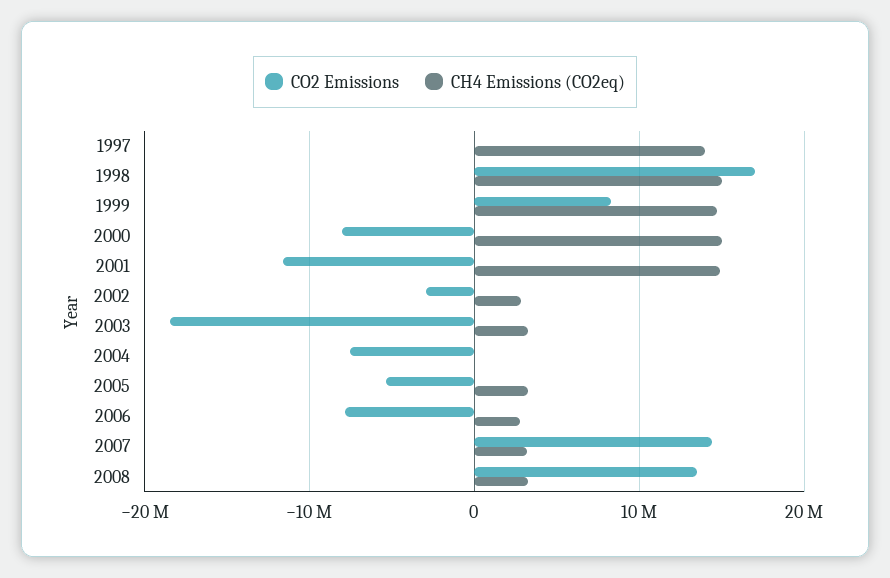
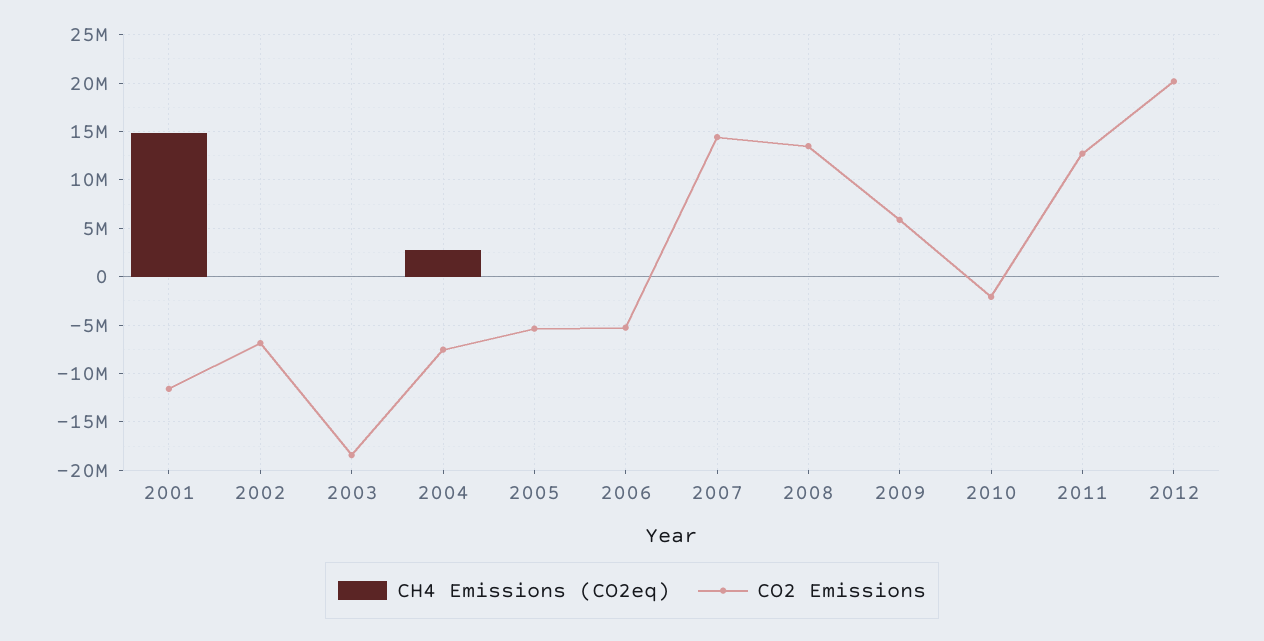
CO2 Emissions, 1997: 0 -> none
CH4 Emissions (CO2eq), 1997: 14000000 -> none
CO2 Emissions, 1998: 17000000 -> none
CH4 Emissions (CO2eq), 1998: 15000000 -> none
CO2 Emissions, 1999: 8000000 -> none
CH4 Emissions (CO2eq), 1999: 15000000 -> none
CO2 Emissions, 2000: -8000000 -> none
CH4 Emissions (CO2eq), 2000: 15000000 -> none
CO2 Emissions, 2002: -3000000 -> -7000000
CH4 Emissions (CO2eq), 2002: 3000000 -> 0
CH4 Emissions (CO2eq), 2003: 3000000 -> 0
CH4 Emissions (CO2eq), 2004: 0 -> 3000000
CH4 Emissions (CO2eq), 2005: 3000000 -> 0
CO2 Emissions, 2006: -8000000 -> -5000000
CH4 Emissions (CO2eq), 2006: 3000000 -> 0
CH4 Emissions (CO2eq), 2007: 3000000 -> 0
CH4 Emissions (CO2eq), 2008: 3000000 -> 0
CH4 Emissions (CO2eq), 2009: none -> 0
CO2 Emissions, 2009: none -> 6000000
CH4 Emissions (CO2eq), 2010: none -> 0
CO2 Emissions, 2010: none -> -2000000
CH4 Emissions (CO2eq), 2011: none -> 0
CO2 Emissions, 2011: none -> 13000000
CH4 Emissions (CO2eq), 2012: none -> 0
CO2 Emissions, 2012: none -> 20000000

